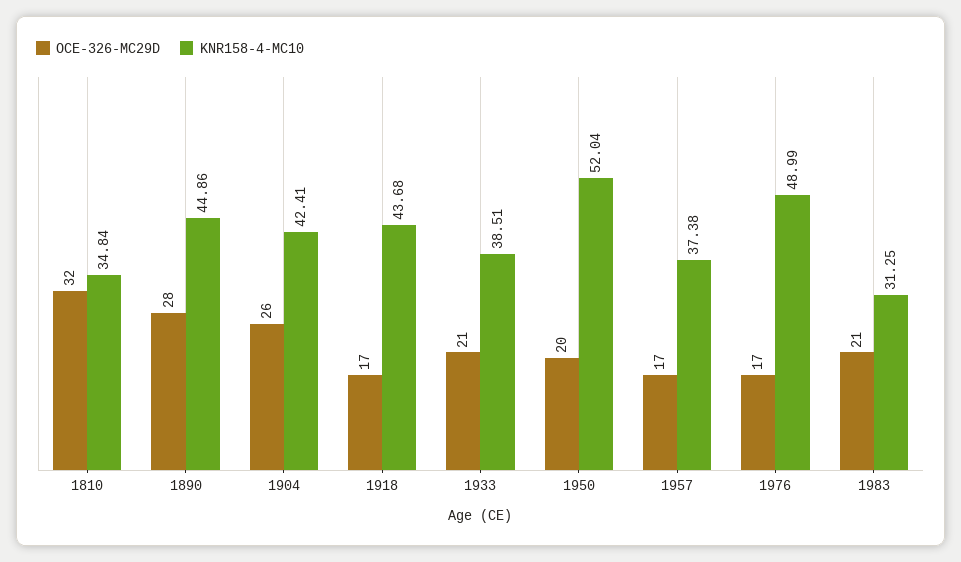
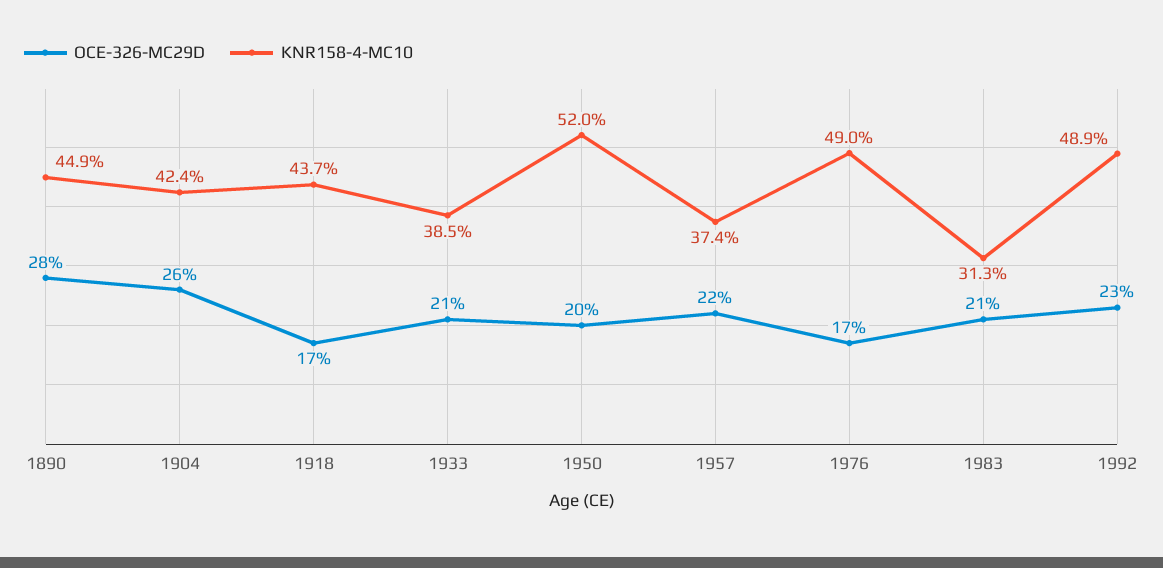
OCE-326-MC29D, 1810: 32 -> none
KNR158-4-MC10, 1810: 34.84 -> none
OCE-326-MC29D, 1957: 17 -> 22
OCE-326-MC29D, 1992: none -> 23
KNR158-4-MC10, 1992: none -> 48.9

